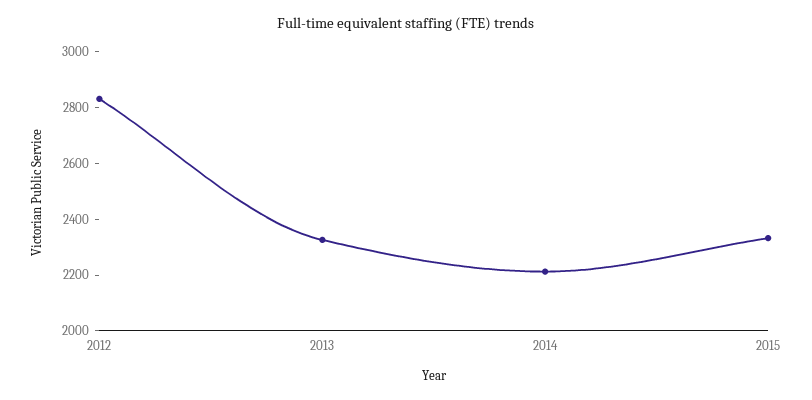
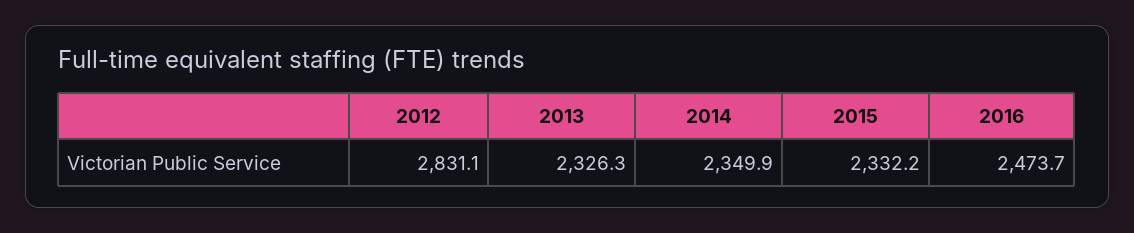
2014: 2200 -> 2349.9
2016: none -> 2473.7

